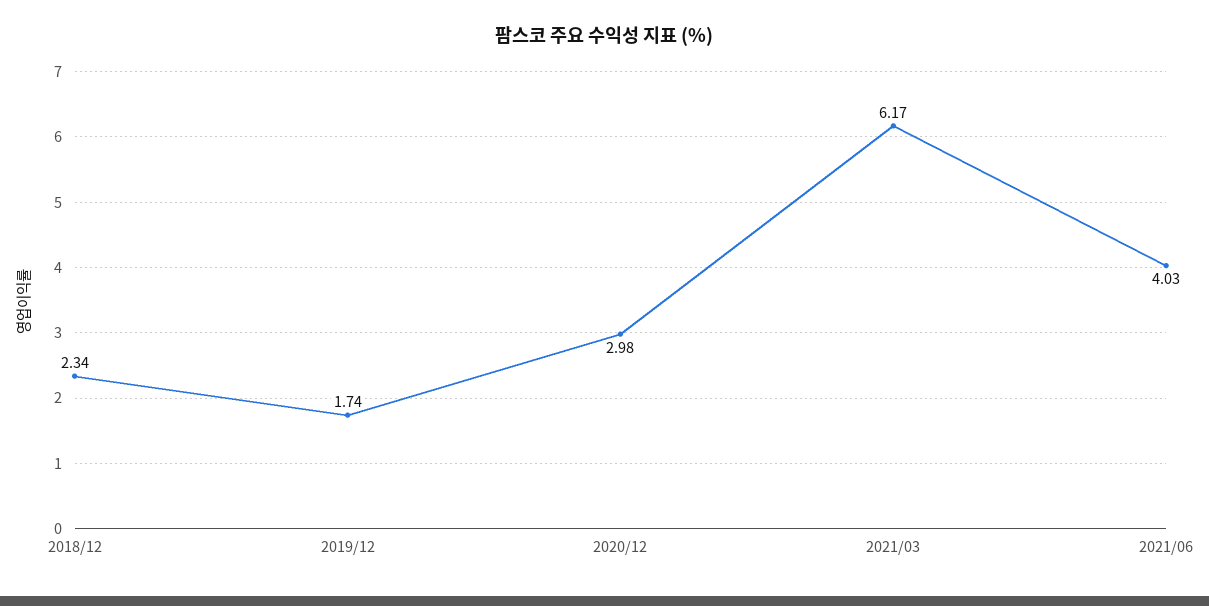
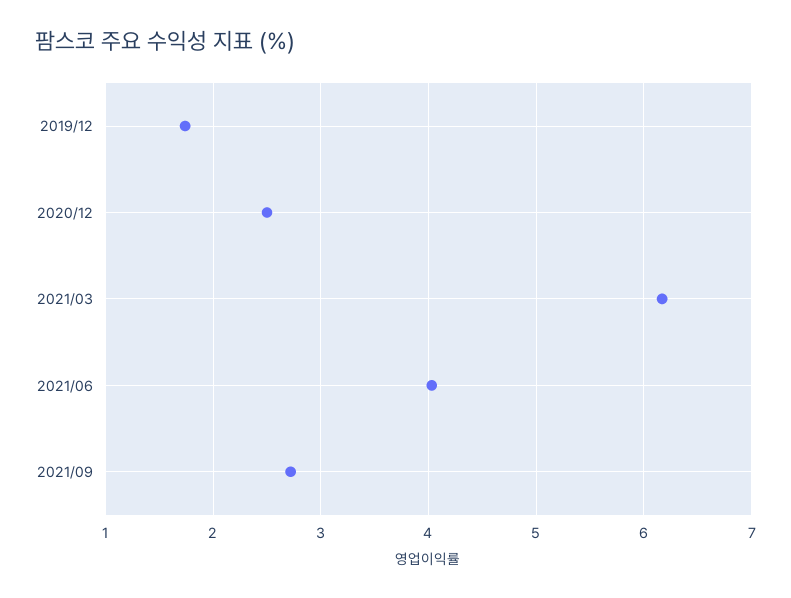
2018/12: 2.34 -> none
2020/12: 2.98 -> 2.5
2021/09: none -> 2.7

